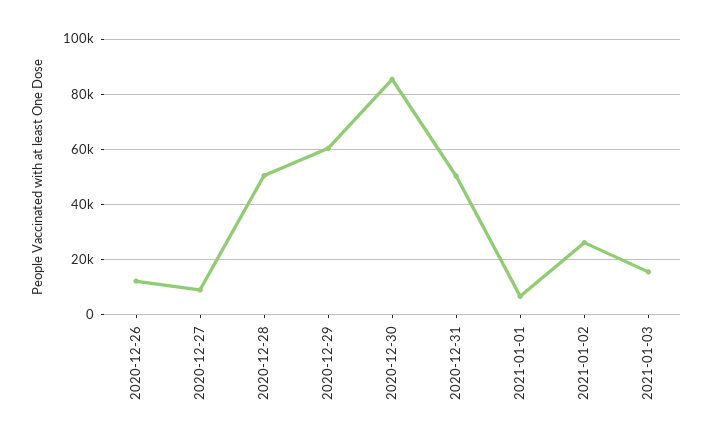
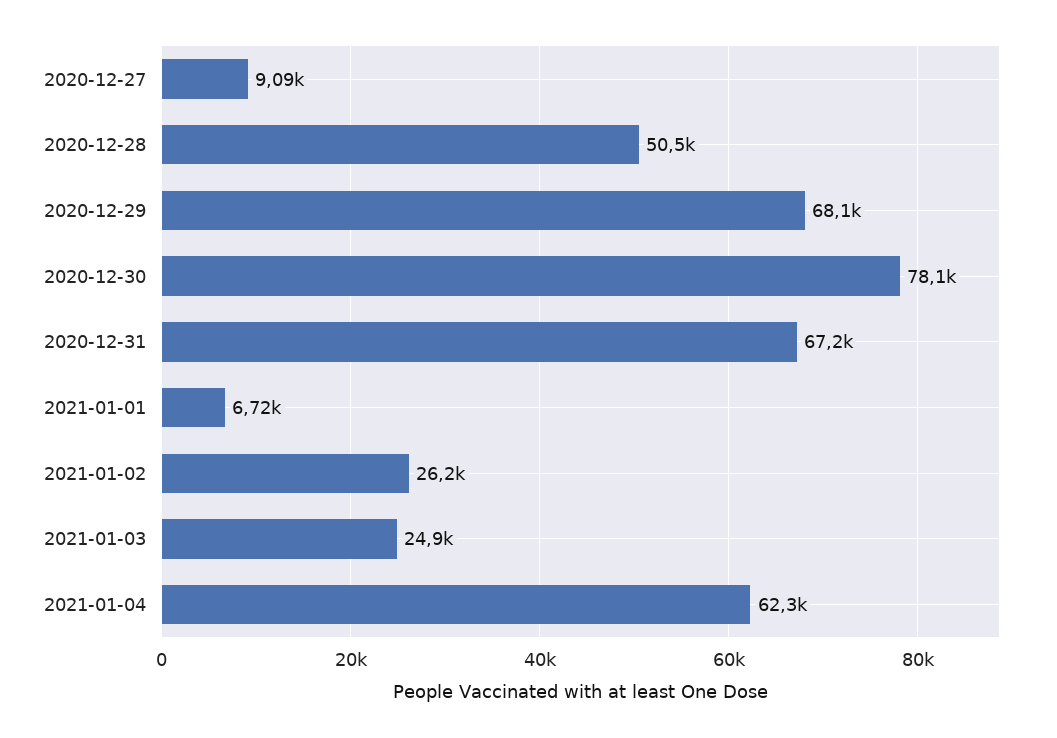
2020-12-26: 12500 -> none
2020-12-29: 60000 -> 68100
2020-12-30: 85000 -> 78100
2020-12-31: 50000 -> 67200
2021-01-03: 15000 -> 24900
2021-01-04: none -> 62300

